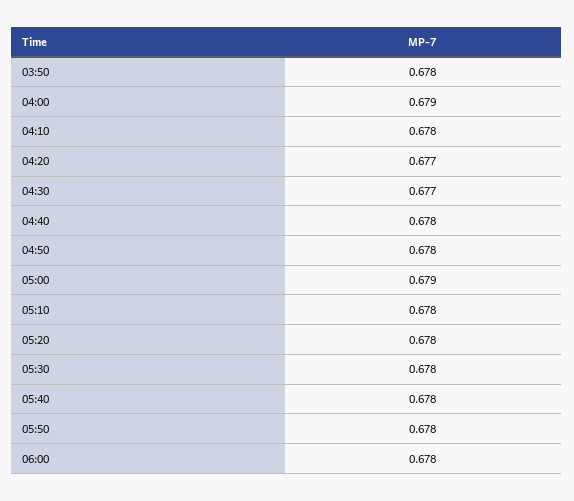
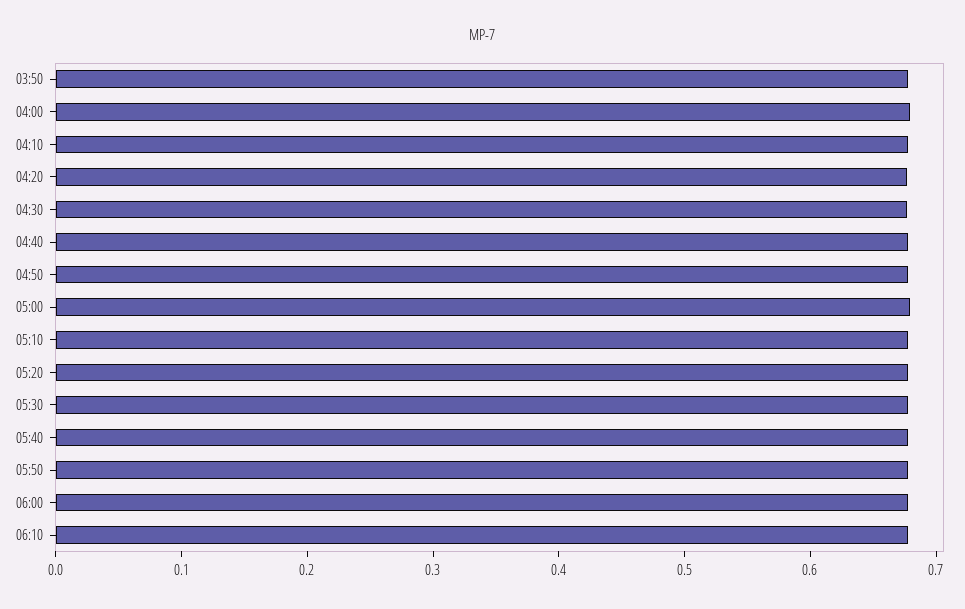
06:10: none -> 0.68

